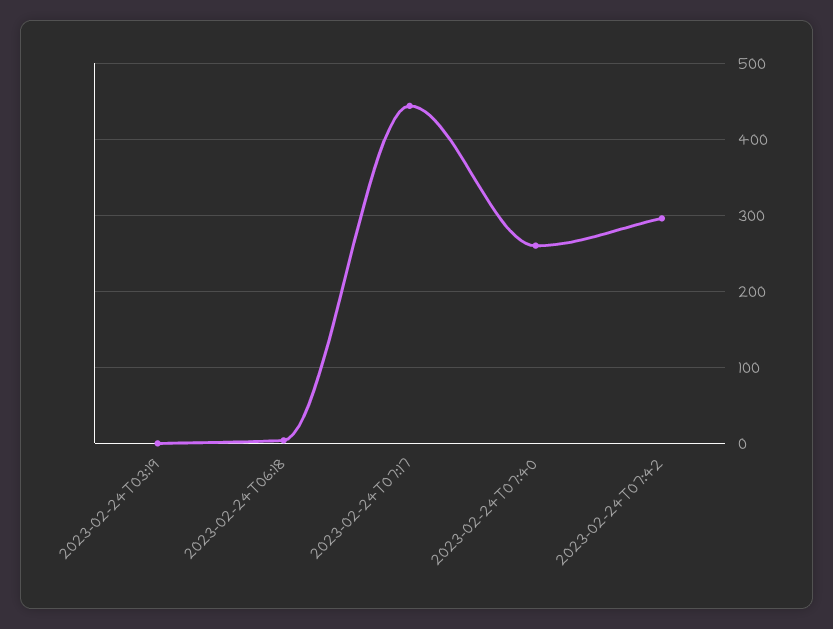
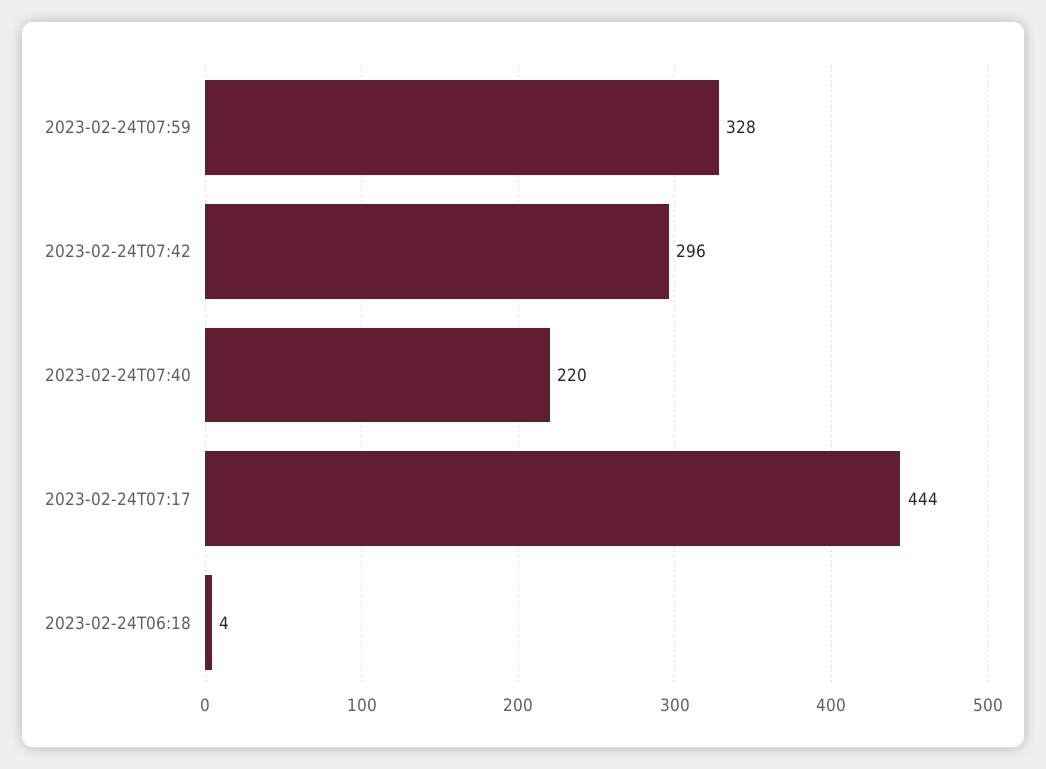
2023-02-24T03:19: 0 -> none
2023-02-24T07:40: 260 -> 220
2023-02-24T07:59: none -> 328

